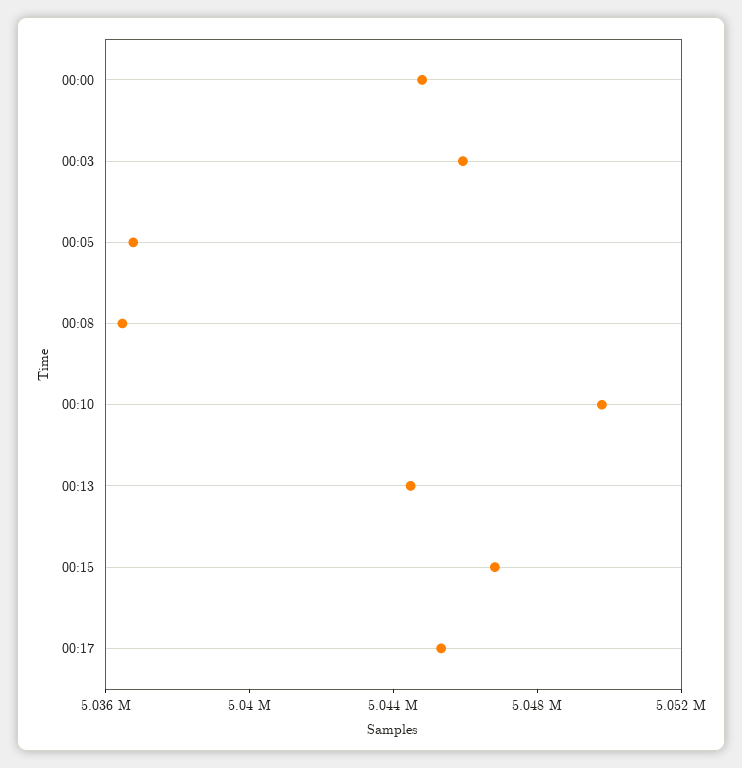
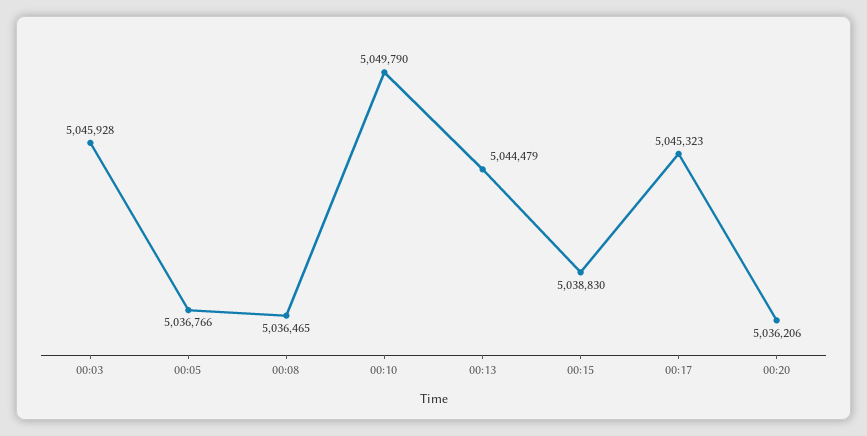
00:00: 5045000 -> none
00:15: 5047000 -> 5038830
00:20: none -> 5036206

